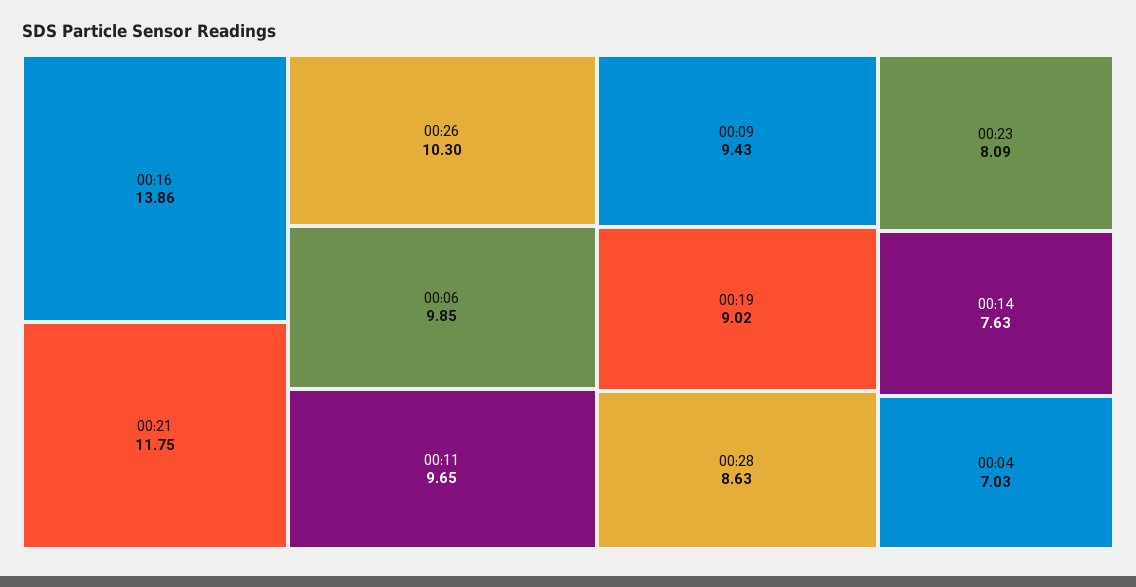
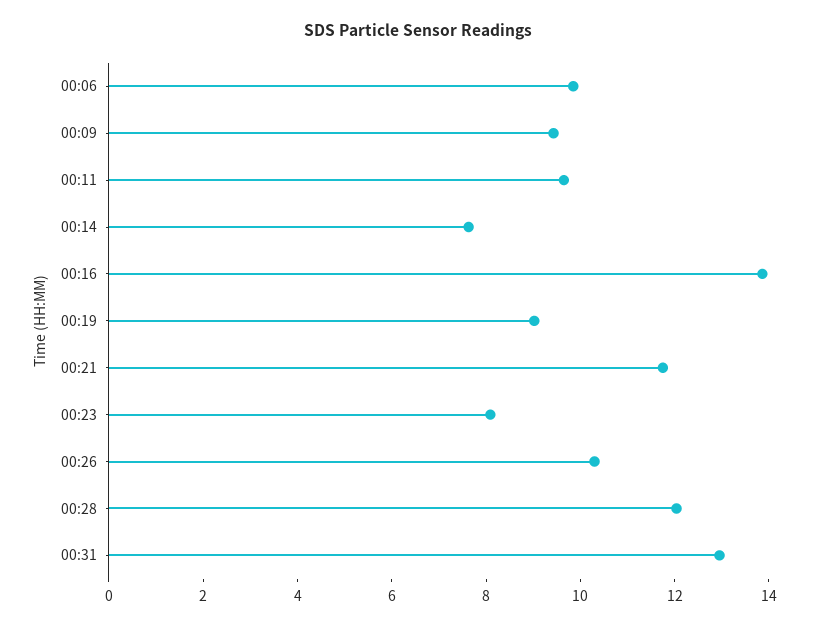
00:28: 8.63 -> 12
00:04: 7.03 -> none
00:31: none -> 13

